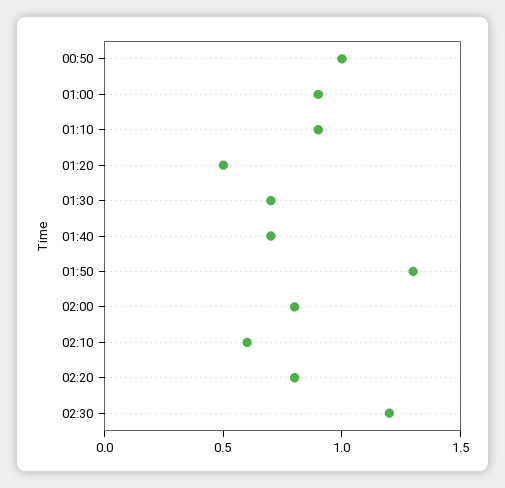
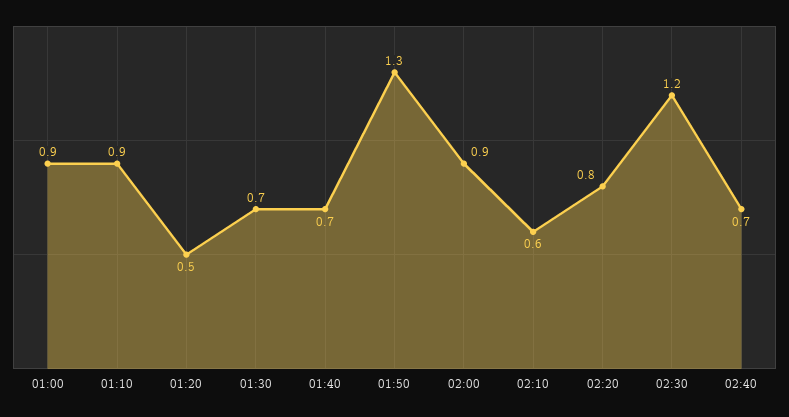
00:50: 1 -> none
02:00: 0.8 -> 0.9
02:40: none -> 0.7

